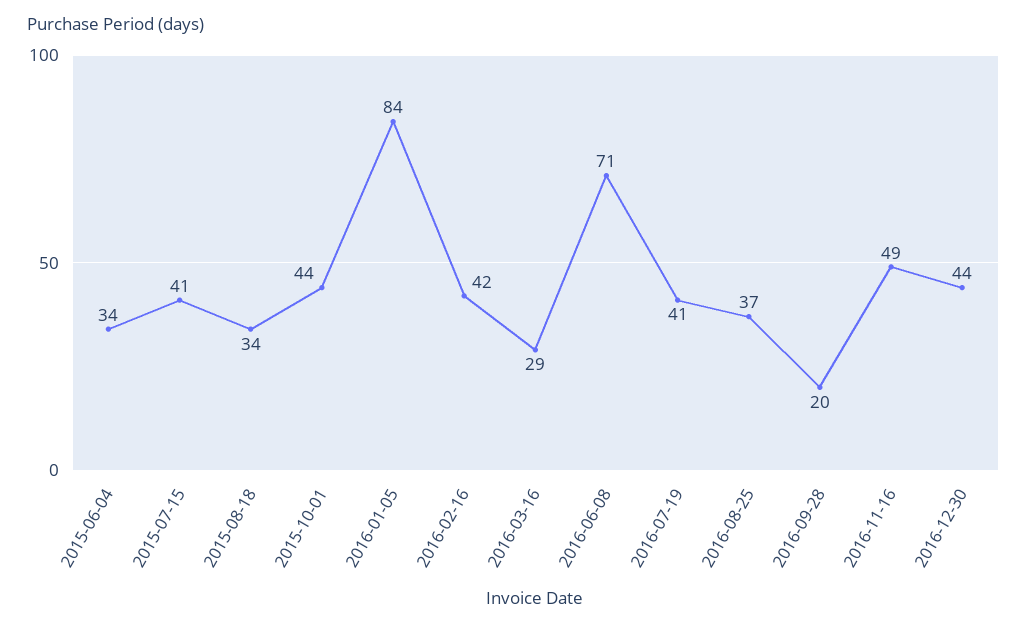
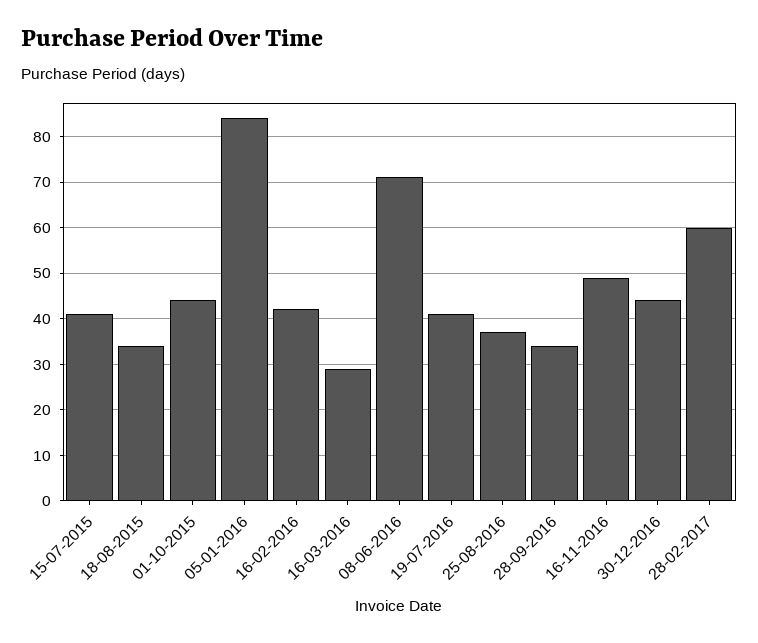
2015-06-04: 34 -> none
2016-09-28: 20 -> 35
28-02-2017: none -> 60

